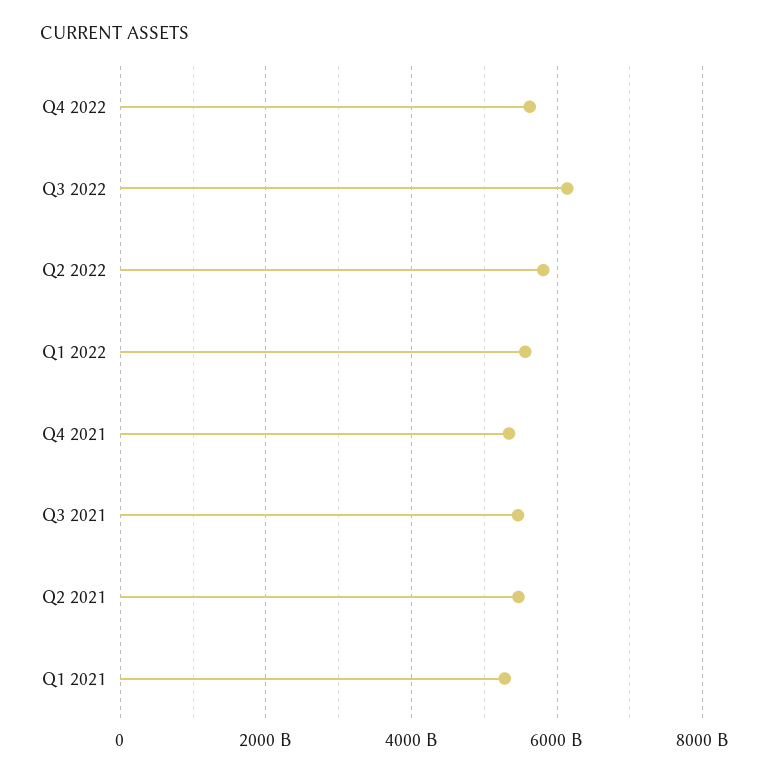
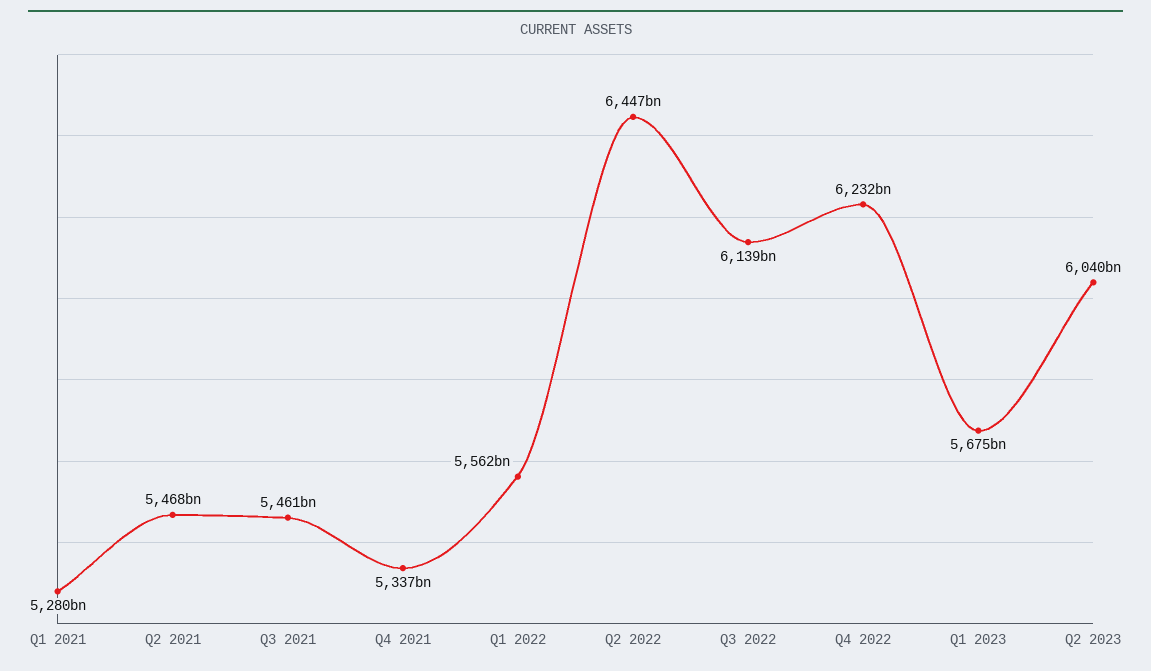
Q4 2022: 5600000000000 -> 6232000000000
Q2 2022: 5800000000000 -> 6447000000000
Q1 2023: none -> 5675000000000
Q2 2023: none -> 6040000000000

